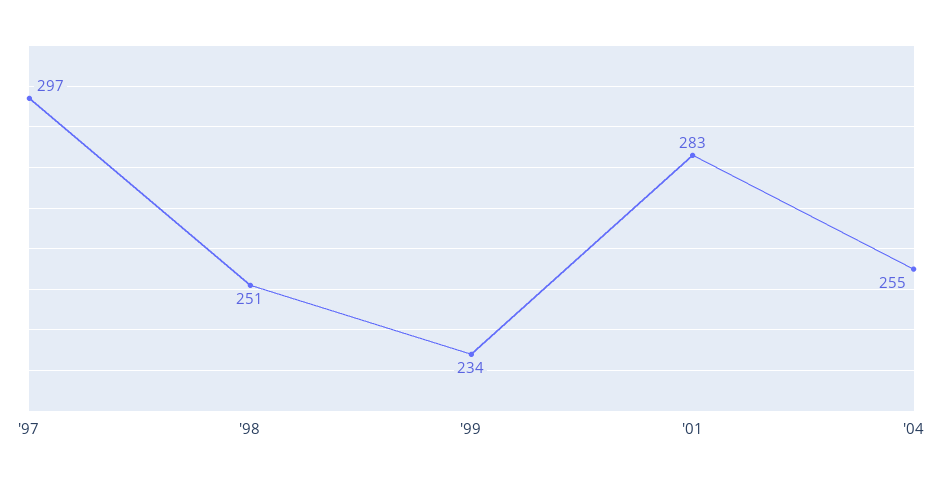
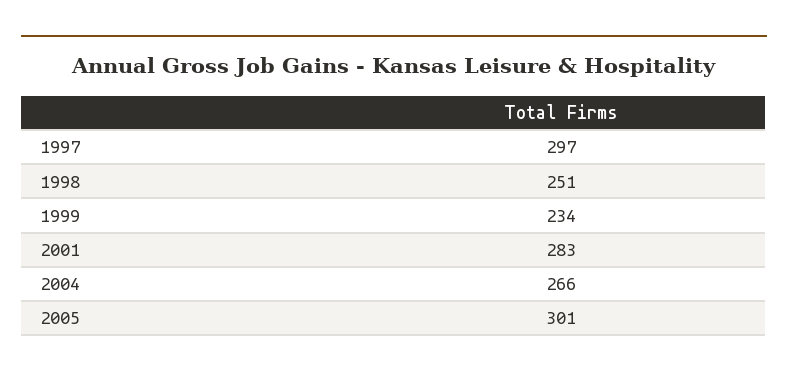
'04: 255 -> 266
2005: none -> 301

